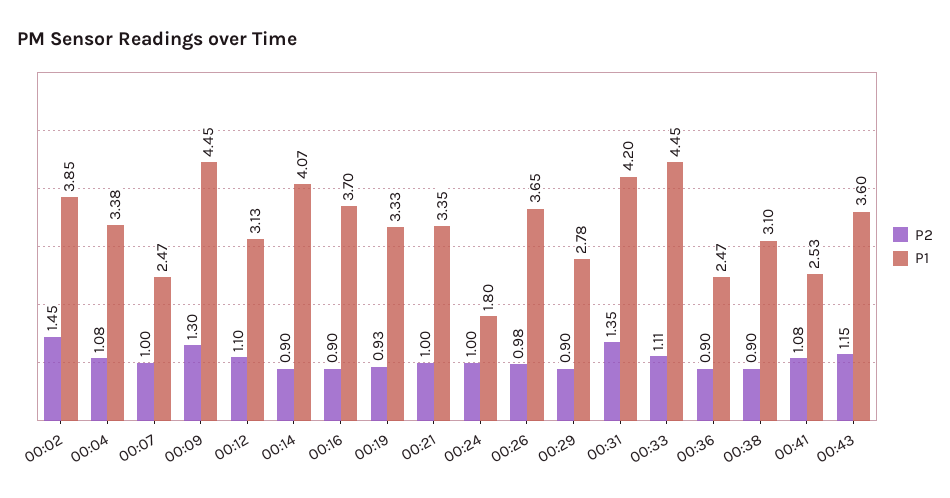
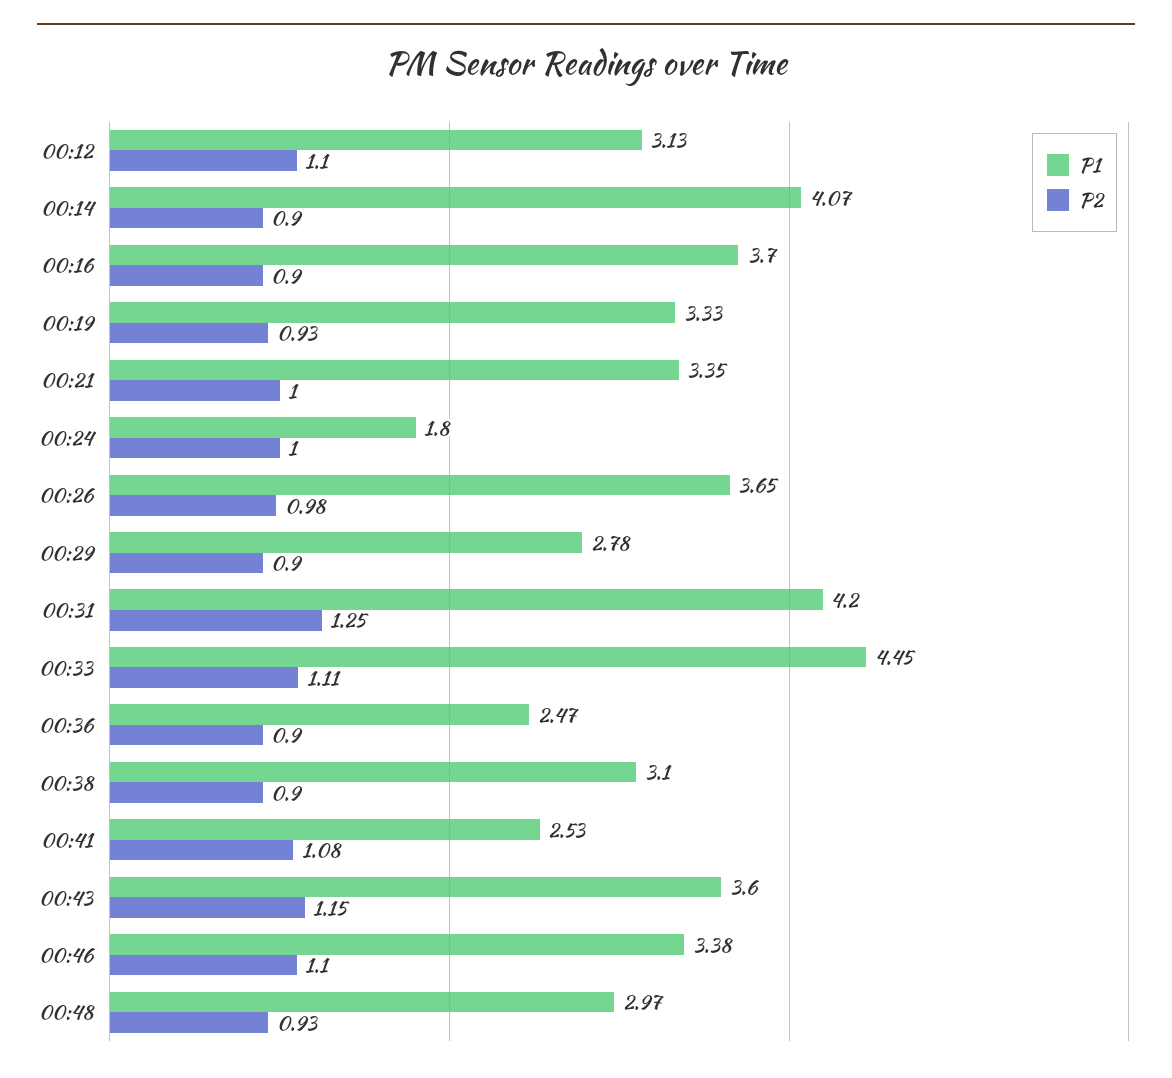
P2, 00:02: 1.45 -> none
P1, 00:02: 3.85 -> none
P2, 00:04: 1.08 -> none
P1, 00:04: 3.38 -> none
P2, 00:07: 1 -> none
P1, 00:07: 2.47 -> none
P2, 00:09: 1.3 -> none
P1, 00:09: 4.45 -> none
P2, 00:31: 1.35 -> 1.25
P1, 00:46: none -> 3.38
P2, 00:46: none -> 1.1
P1, 00:48: none -> 2.97
P2, 00:48: none -> 0.93

